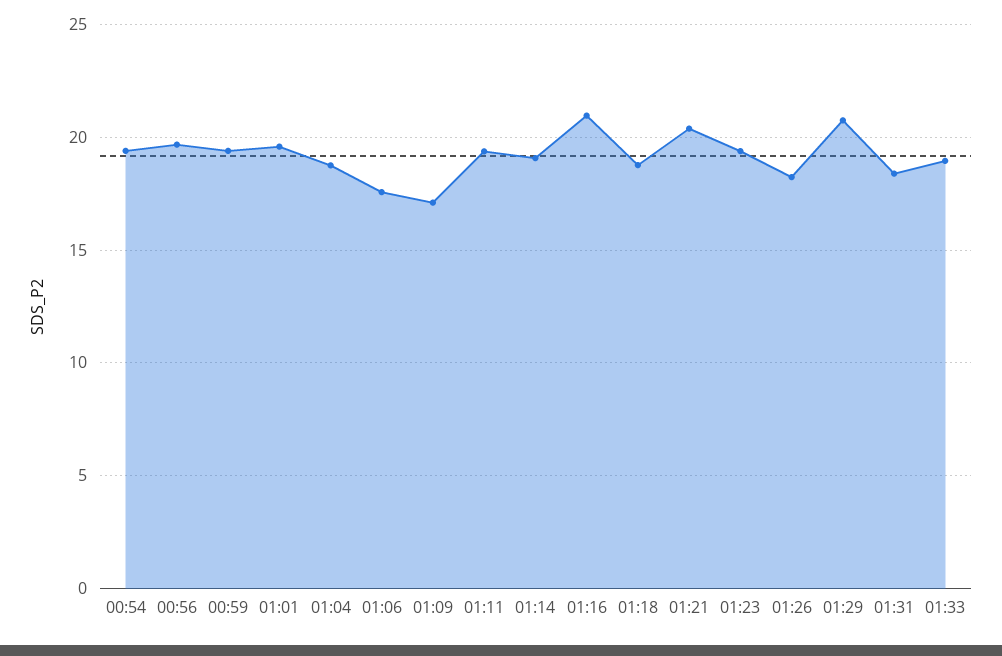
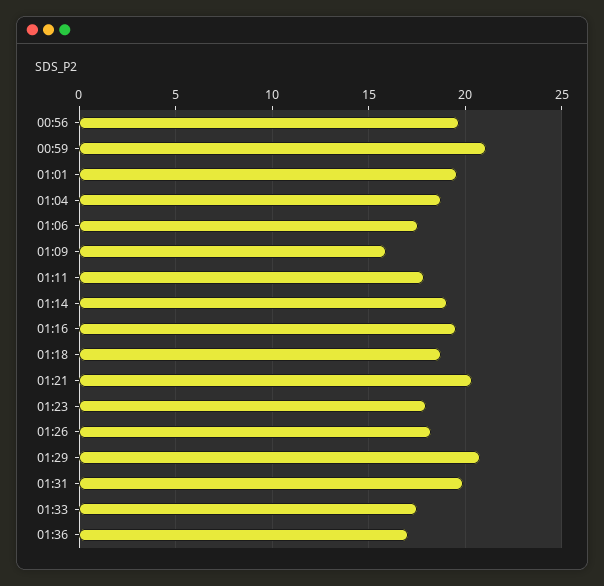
00:54: 19.5 -> none
00:59: 19.5 -> 21
01:09: 17 -> 16
01:11: 19.5 -> 18
01:16: 21 -> 19.5
01:23: 19.5 -> 18
01:31: 18.5 -> 20
01:33: 19 -> 17.5
01:36: none -> 17

